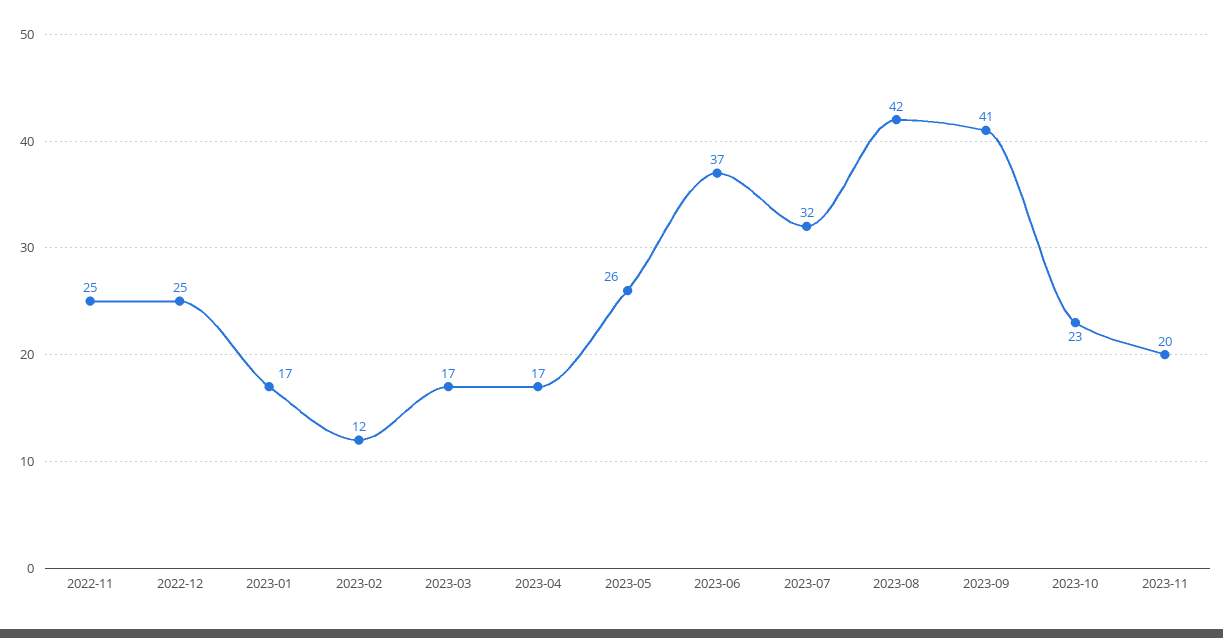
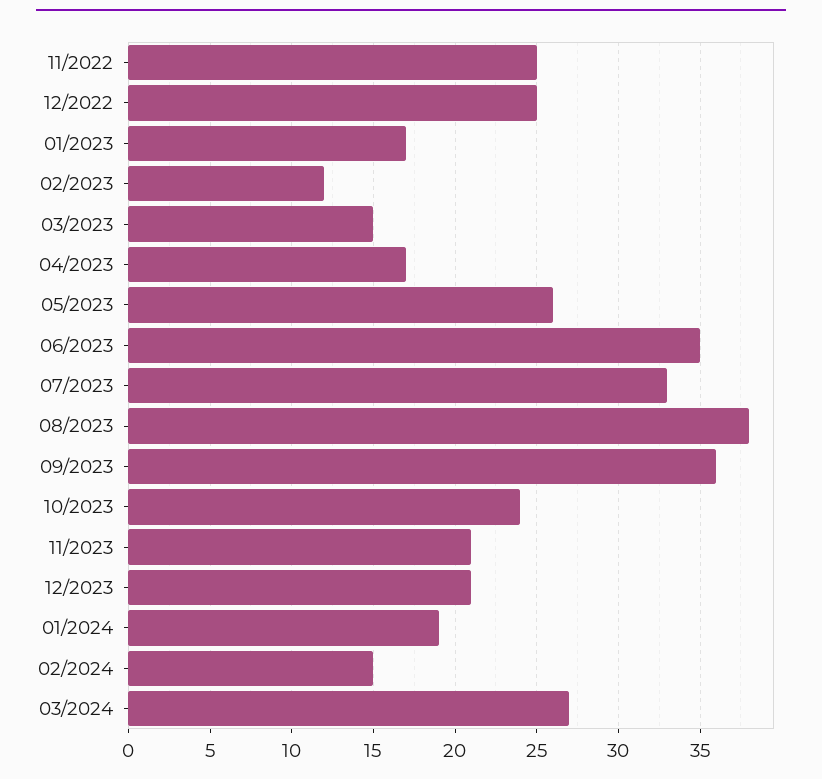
2023-03: 17 -> 15
2023-06: 37 -> 35
2023-07: 32 -> 33
2023-08: 42 -> 38
2023-09: 41 -> 36
2023-10: 23 -> 24
2023-11: 20 -> 21
12/2023: none -> 21
01/2024: none -> 19
02/2024: none -> 15
03/2024: none -> 27

